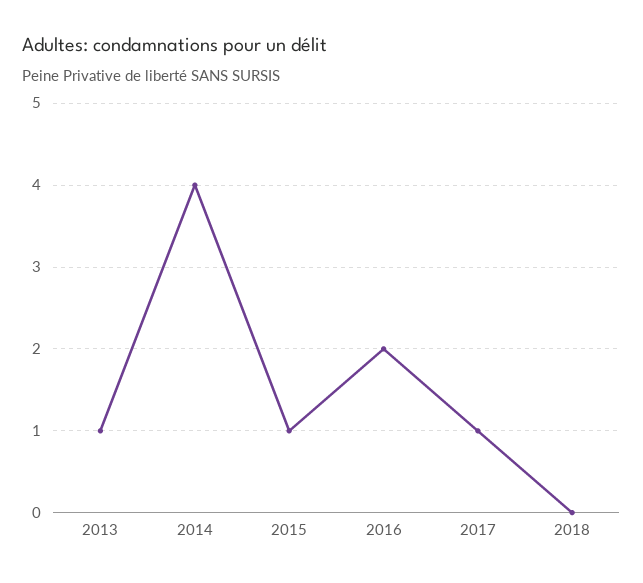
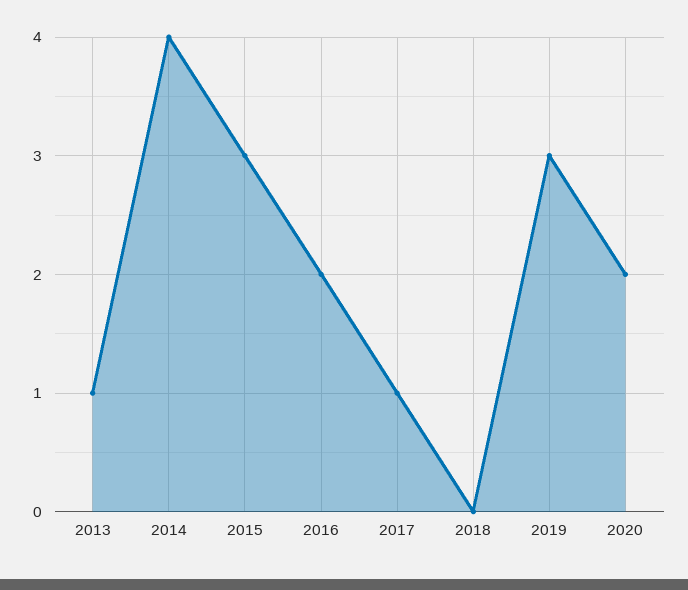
2015: 1 -> 3
2019: none -> 3
2020: none -> 2

